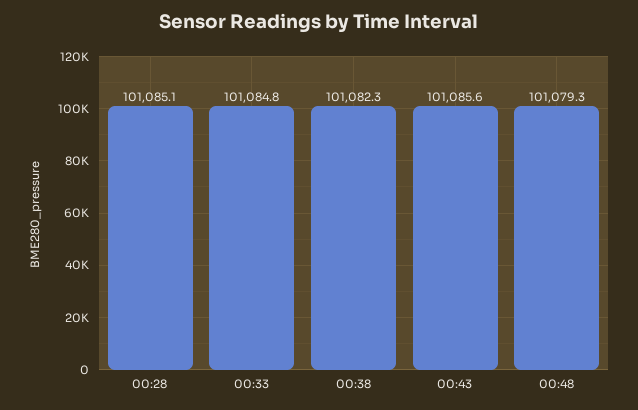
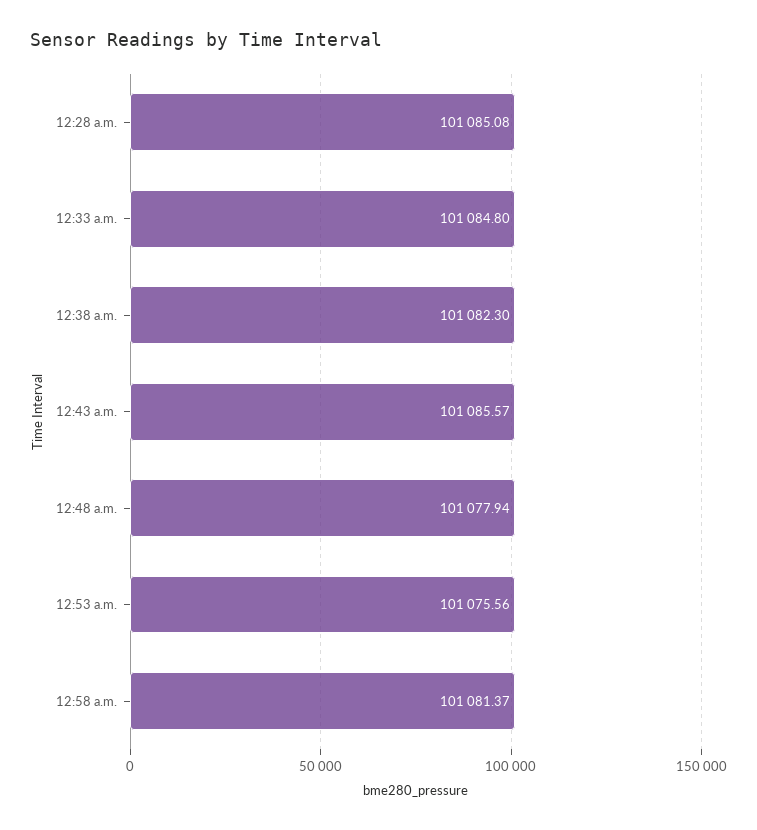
00:48: 101079.3 -> 101077.94
12:53 a.m.: none -> 101075.56
12:58 a.m.: none -> 101081.37

